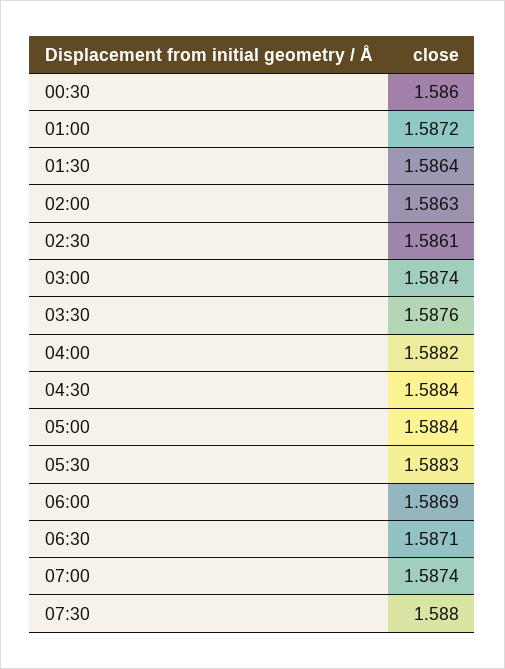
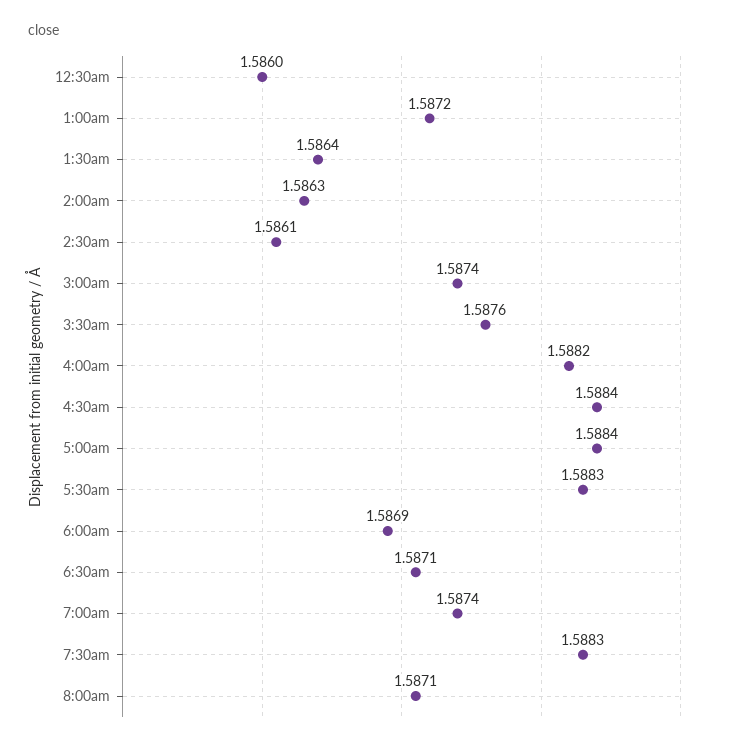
07:30: 1.588 -> 1.5883
8:00am: none -> 1.5871

